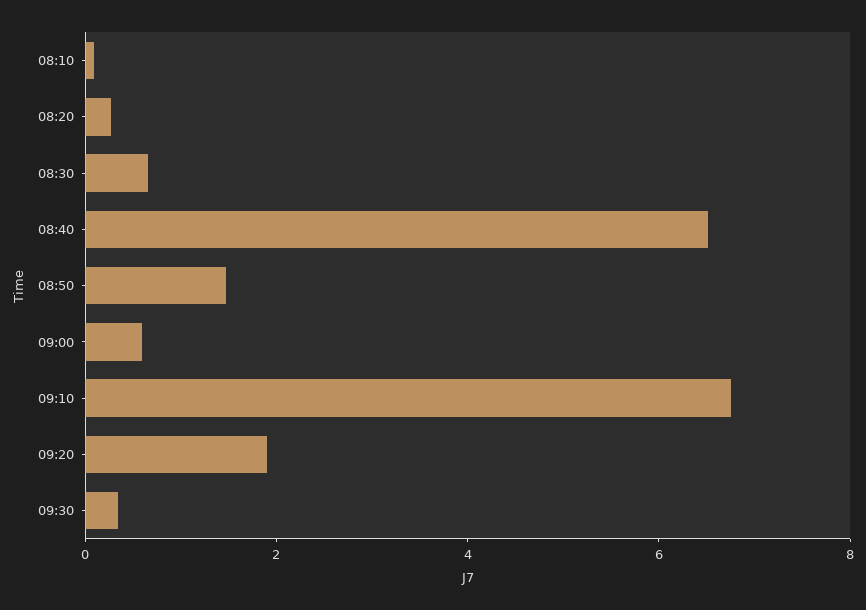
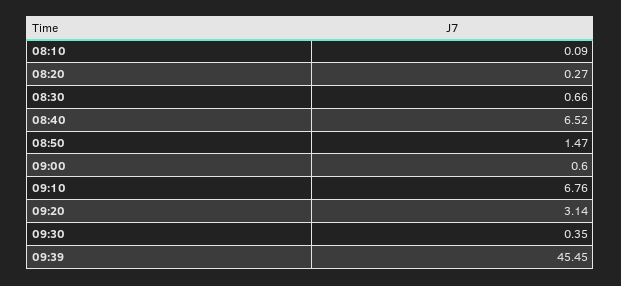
09:20: 2 -> 3.14
09:39: none -> 45.45

